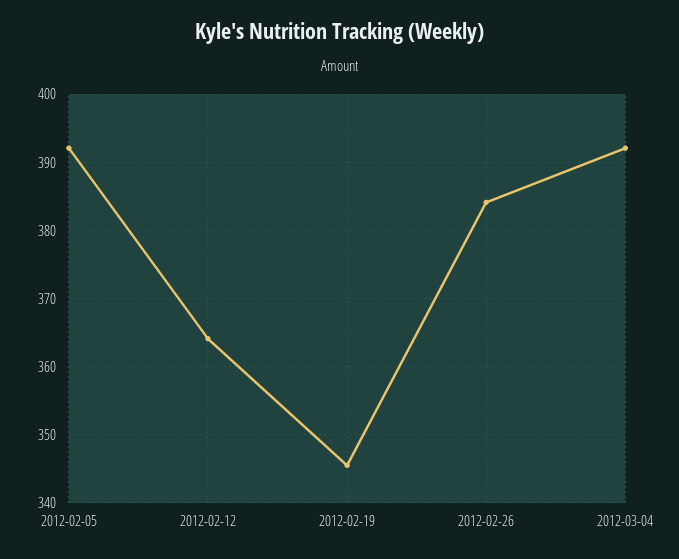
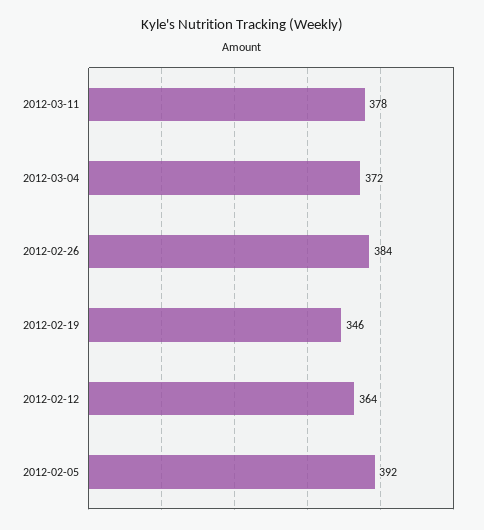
2012-03-04: 392 -> 372
2012-03-11: none -> 378

